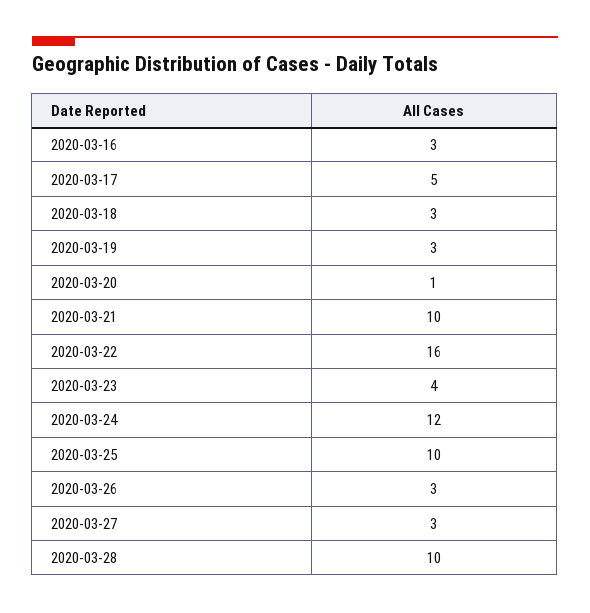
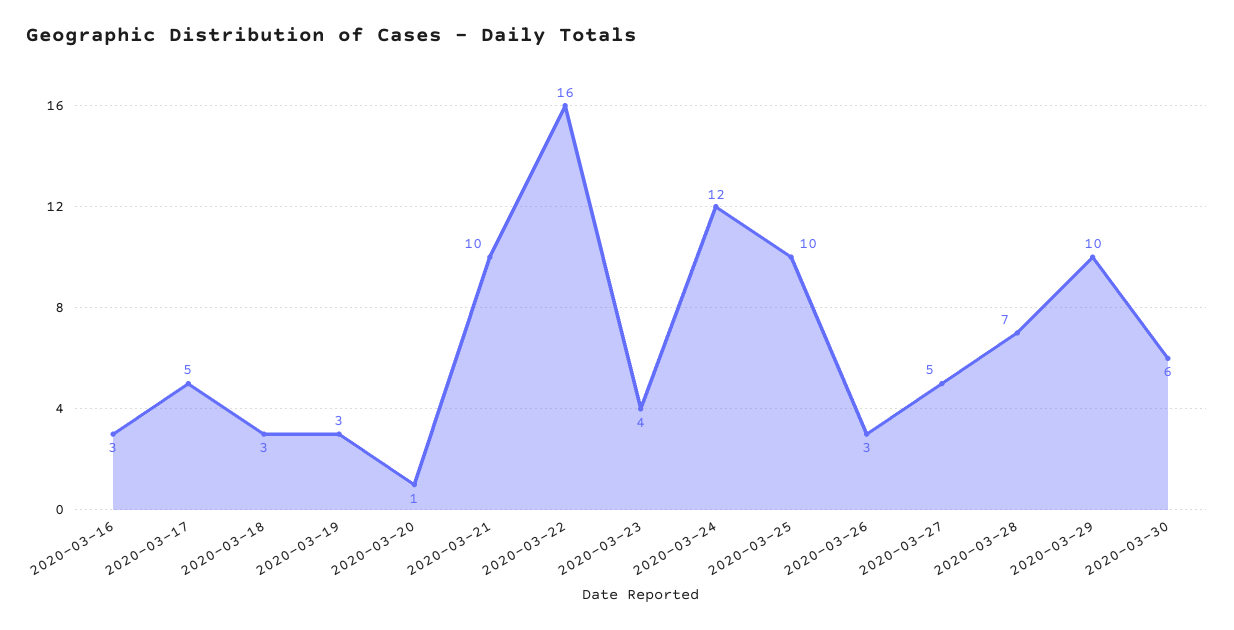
2020-03-27: 3 -> 5
2020-03-28: 10 -> 7
2020-03-29: none -> 10
2020-03-30: none -> 6

